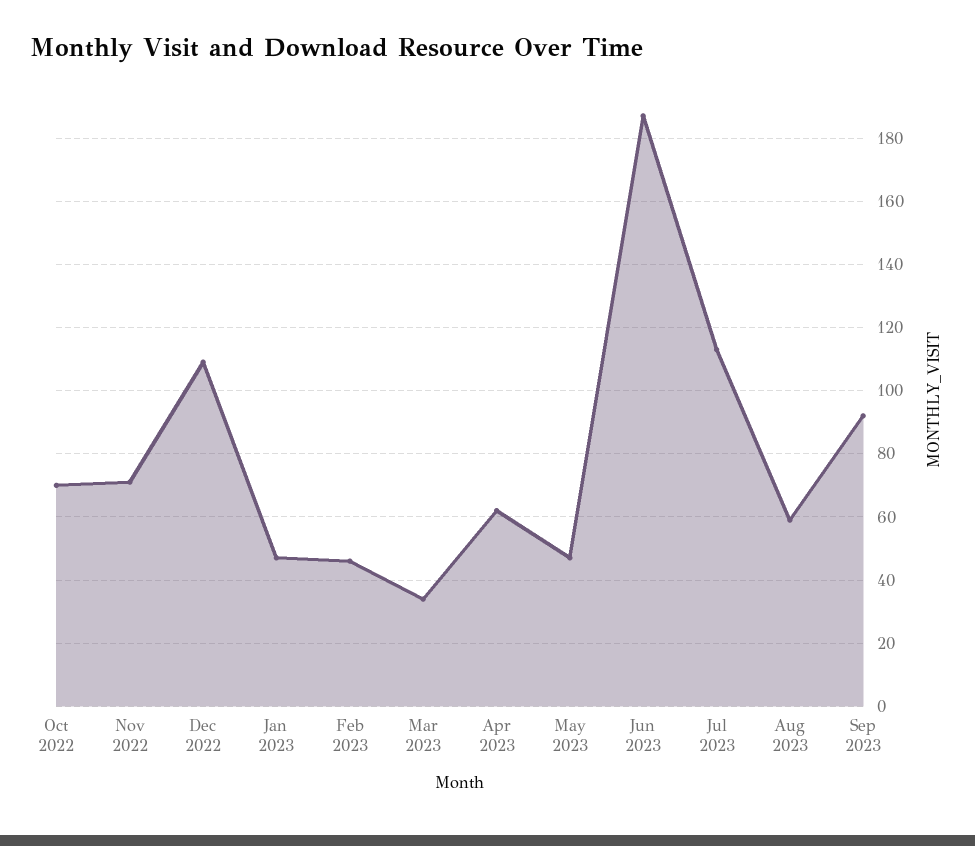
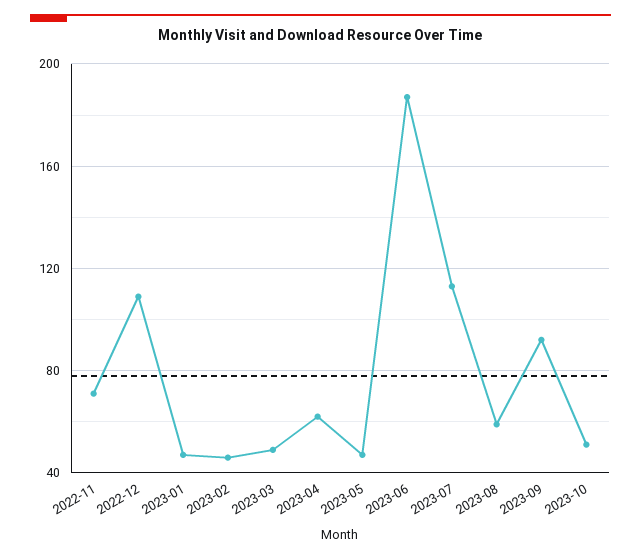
Oct 2022: 70 -> none
Mar 2023: 35 -> 50
2023-10: none -> 50

